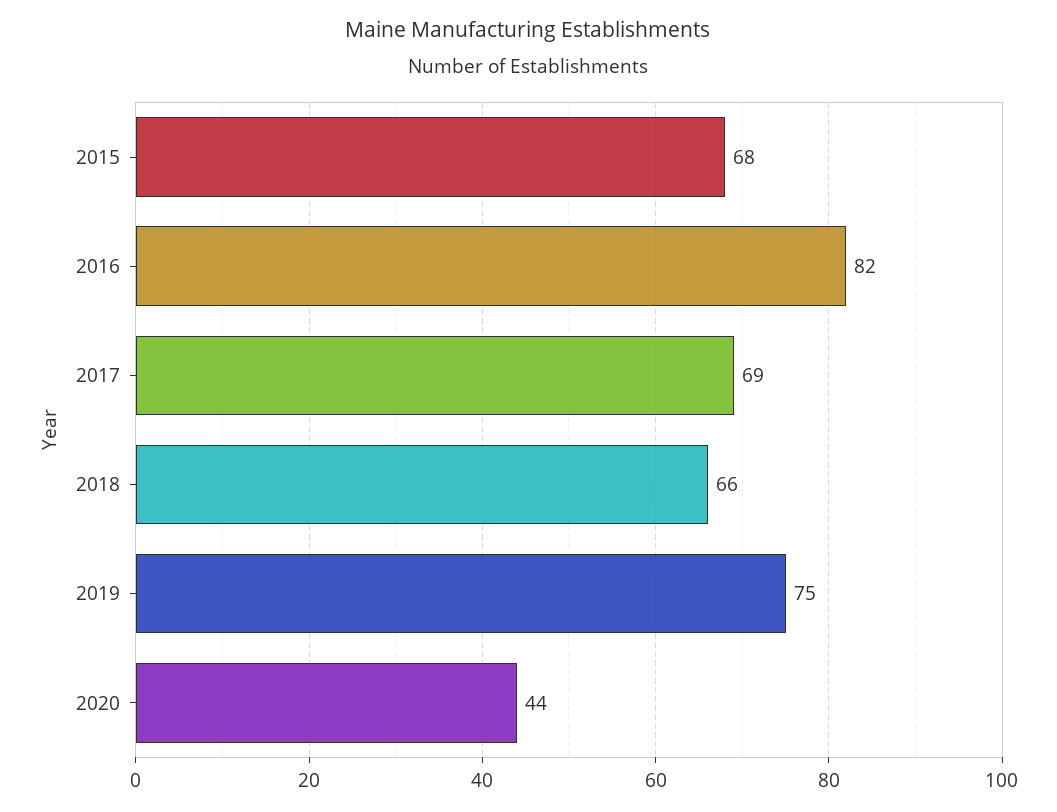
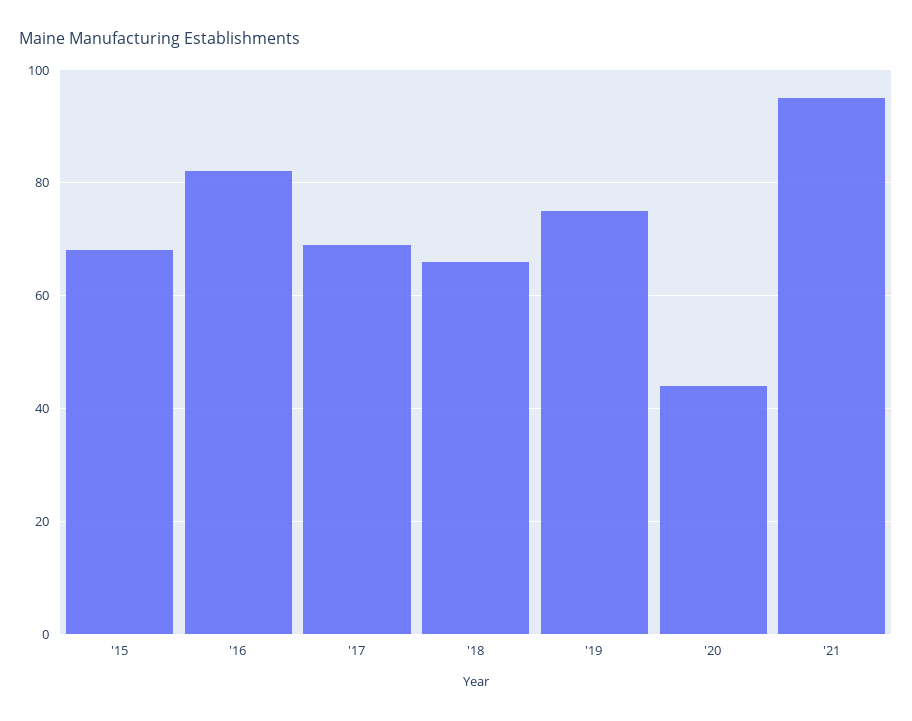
'21: none -> 95

